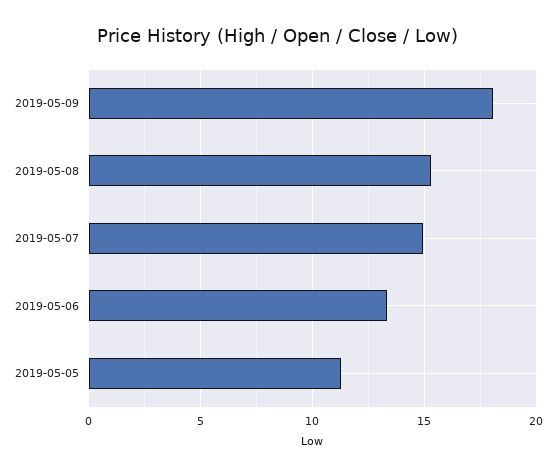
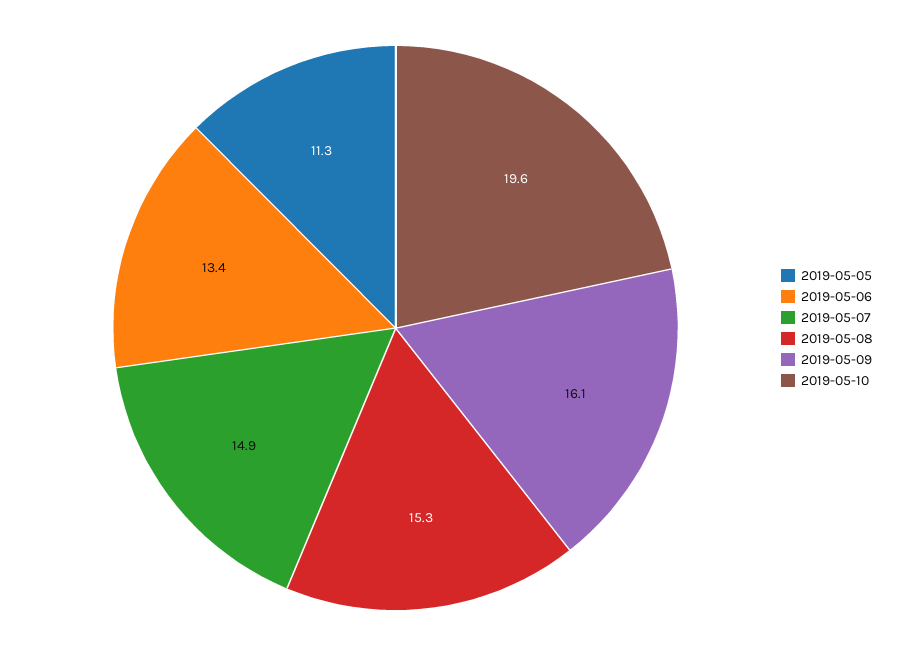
2019-05-09: 18 -> 16.1
2019-05-10: none -> 19.6

